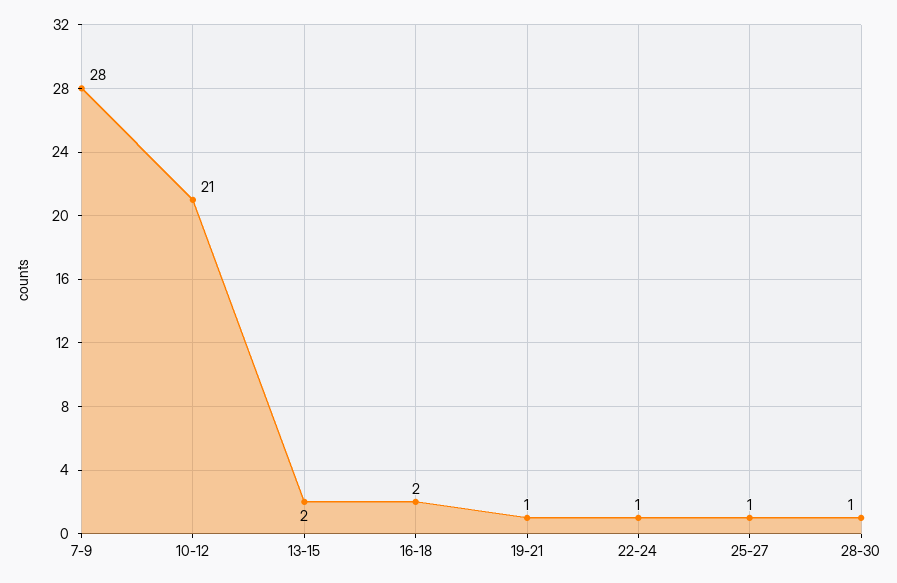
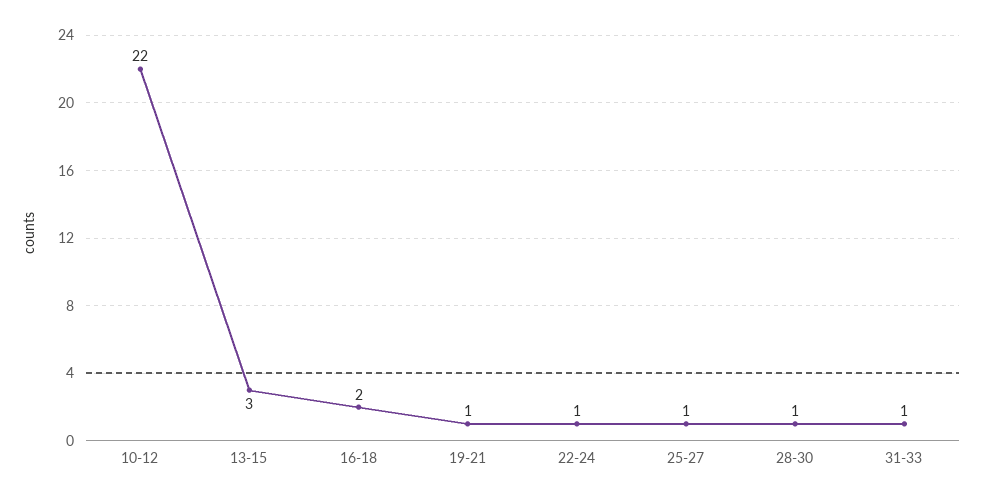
7-9: 28 -> none
10-12: 21 -> 22
13-15: 2 -> 3
31-33: none -> 1

